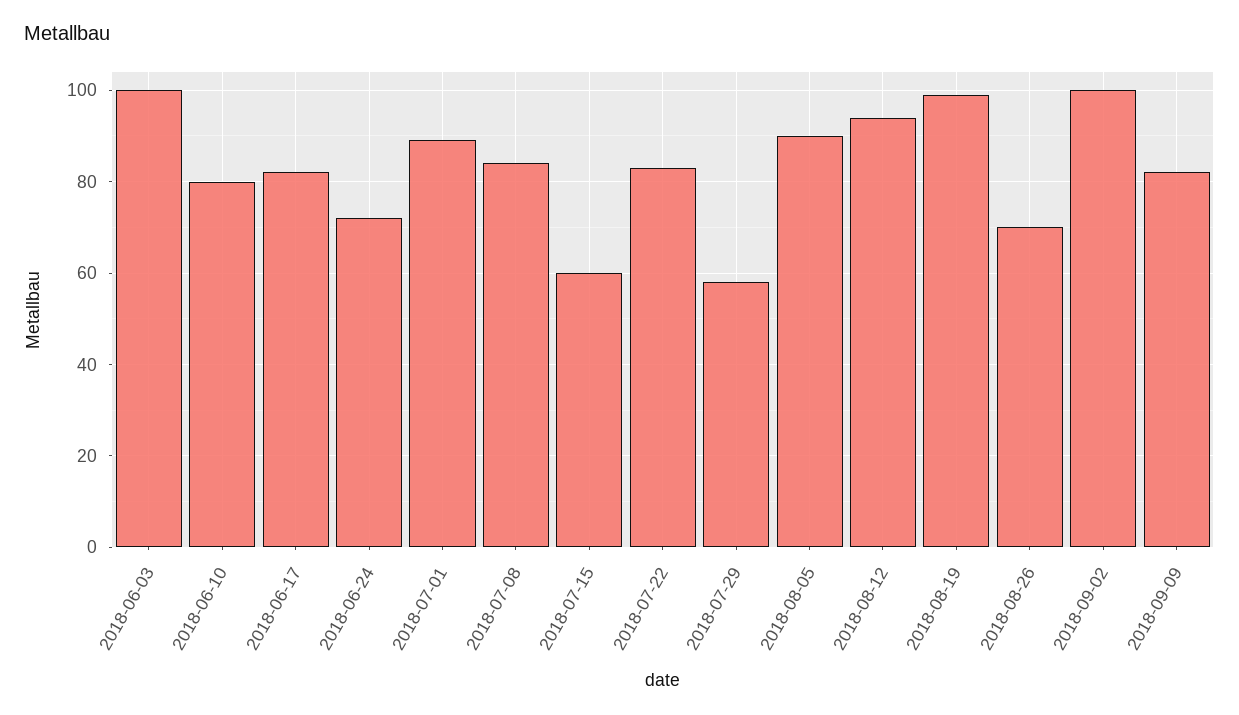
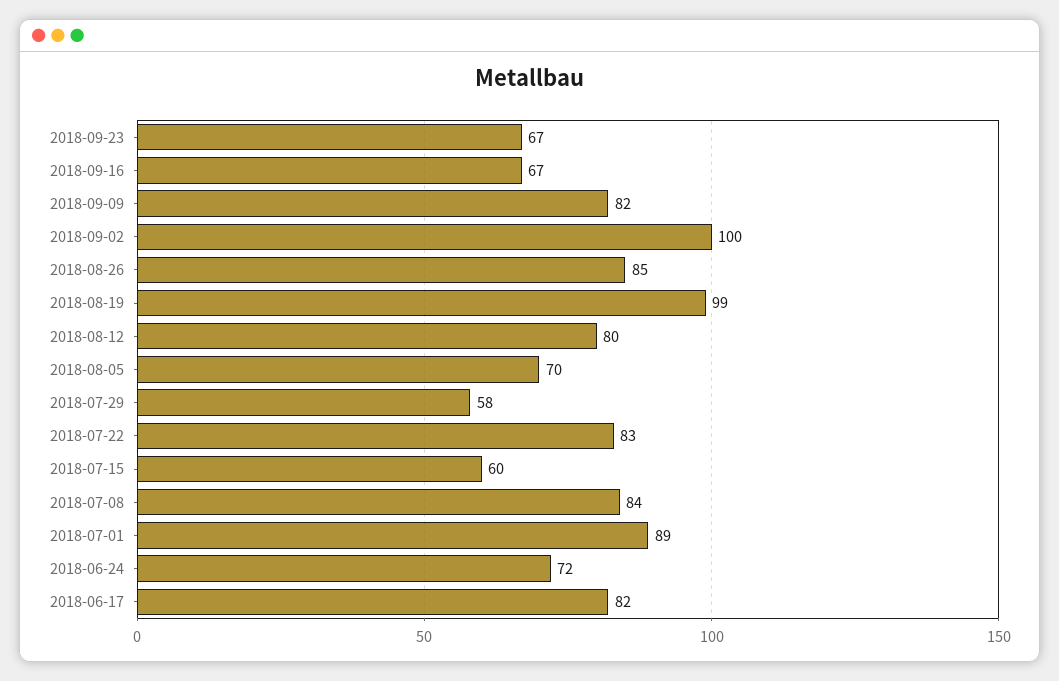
2018-06-03: 100 -> none
2018-06-10: 80 -> none
2018-08-05: 90 -> 70
2018-08-12: 95 -> 80
2018-08-26: 70 -> 85
2018-09-23: none -> 67
2018-09-16: none -> 67

